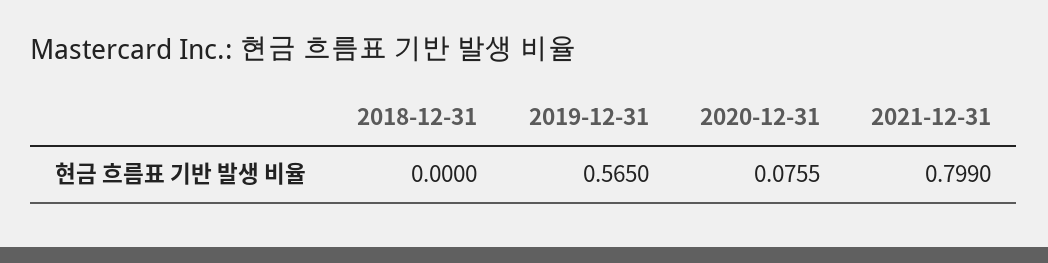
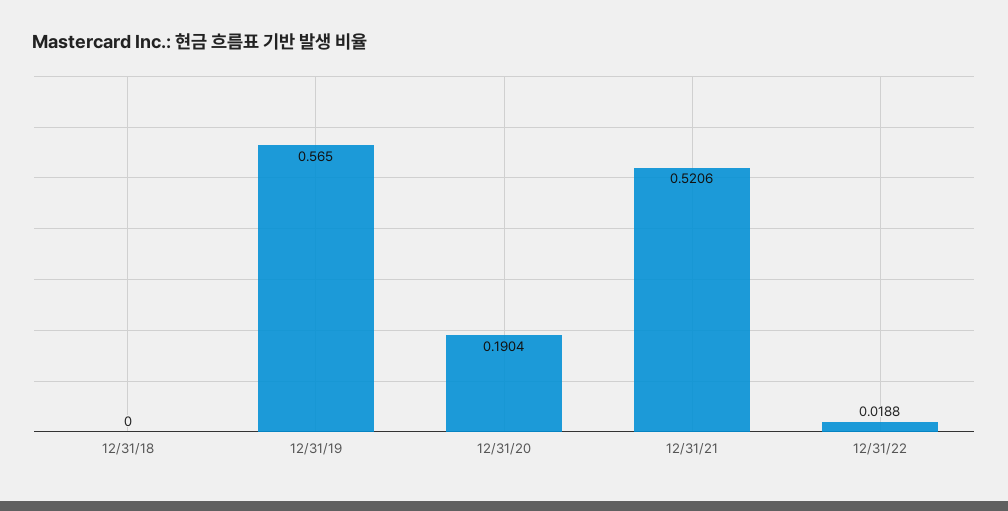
2020-12-31: 0.0755 -> 0.1904
2021-12-31: 0.799 -> 0.5206
12/31/22: none -> 0.0188

